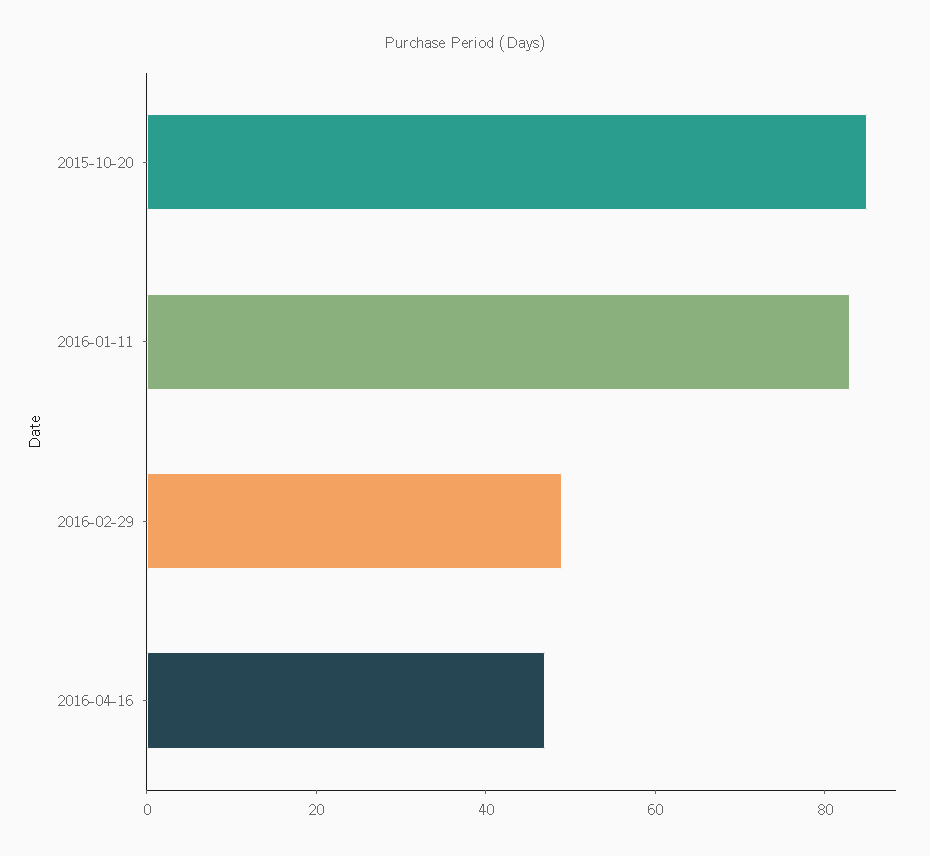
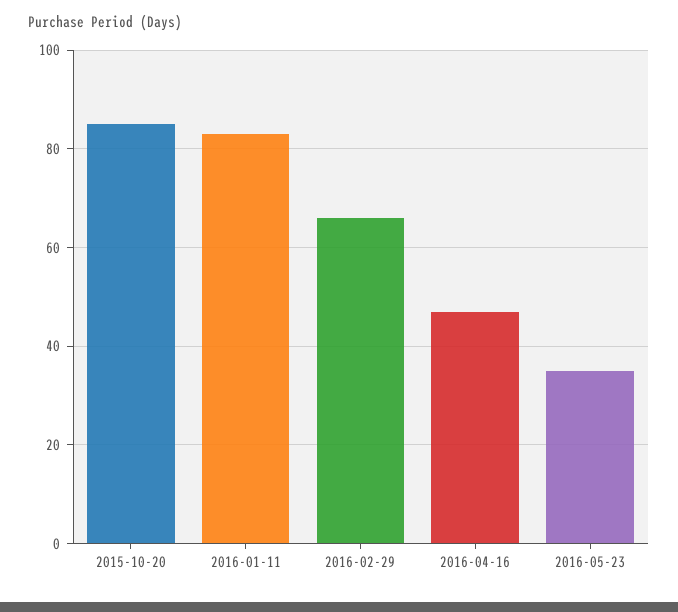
2016-02-29: 50 -> 65
2016-05-23: none -> 35

